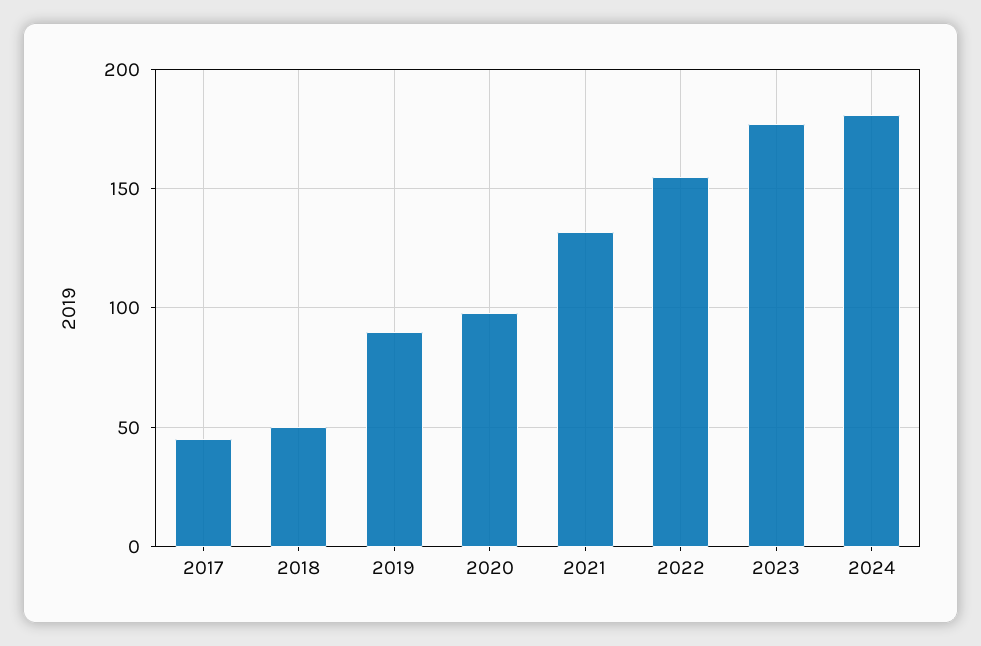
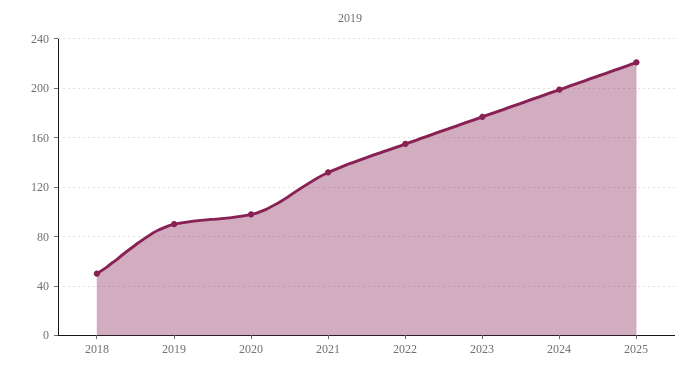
2017: 45 -> none
2024: 180 -> 200
2025: none -> 220

